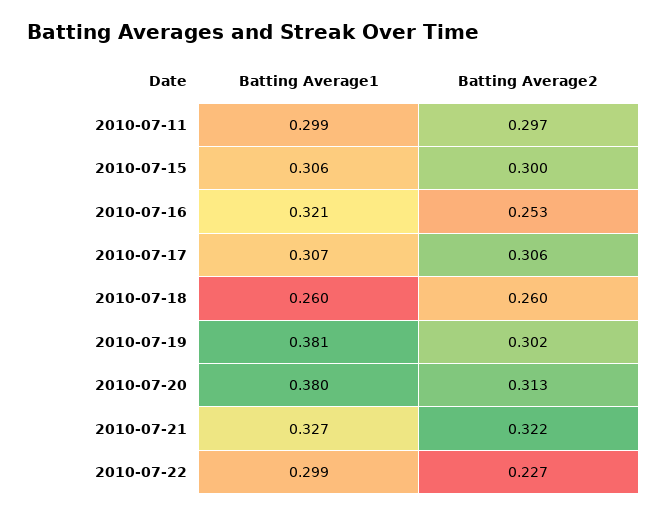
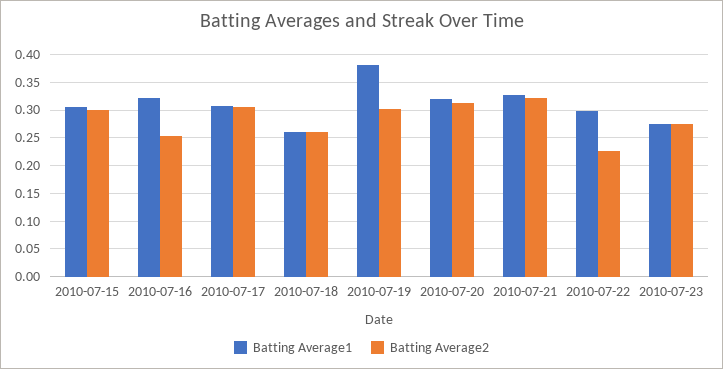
Batting Average1, 2010-07-11: 0.299 -> none
Batting Average2, 2010-07-11: 0.297 -> none
Batting Average1, 2010-07-20: 0.38 -> 0.325
Batting Average1, 2010-07-23: none -> 0.275
Batting Average2, 2010-07-23: none -> 0.275

